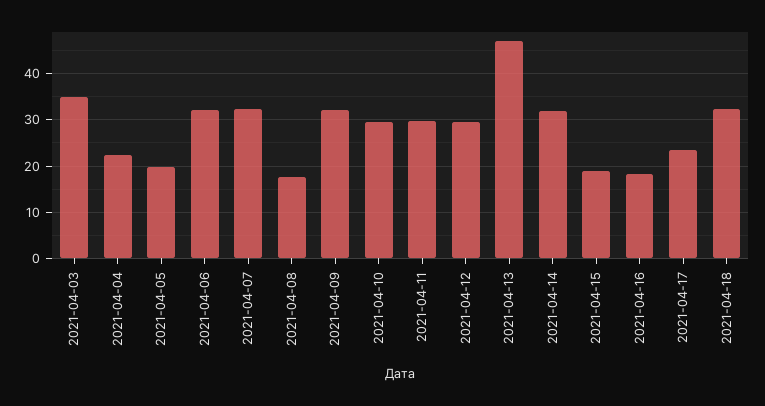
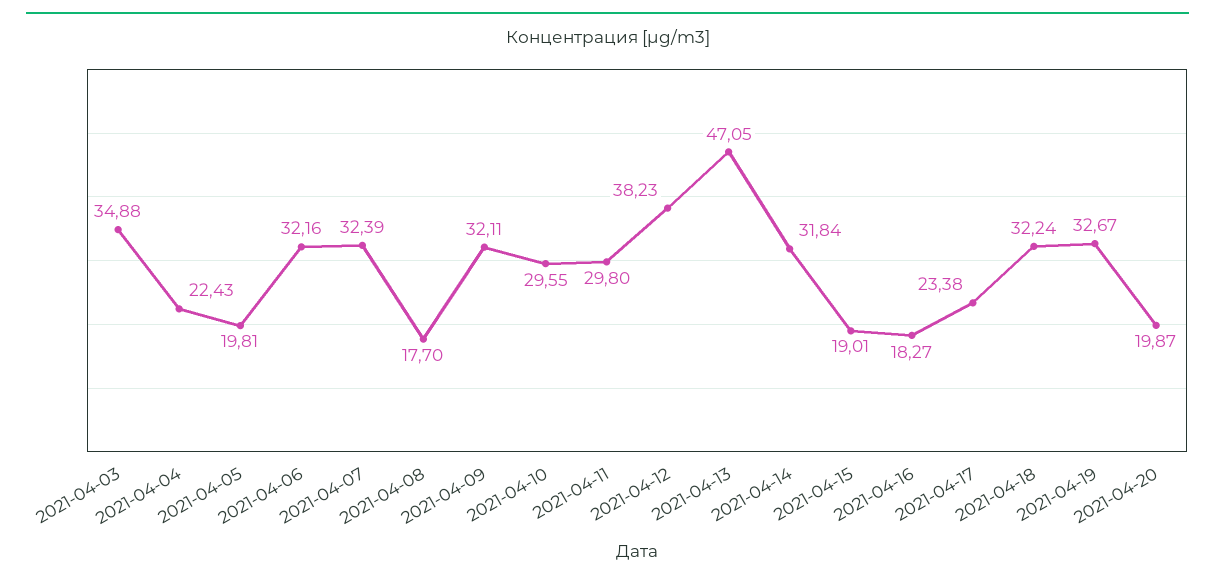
2021-04-12: 30 -> 38.23
2021-04-19: none -> 32.67
2021-04-20: none -> 19.87

